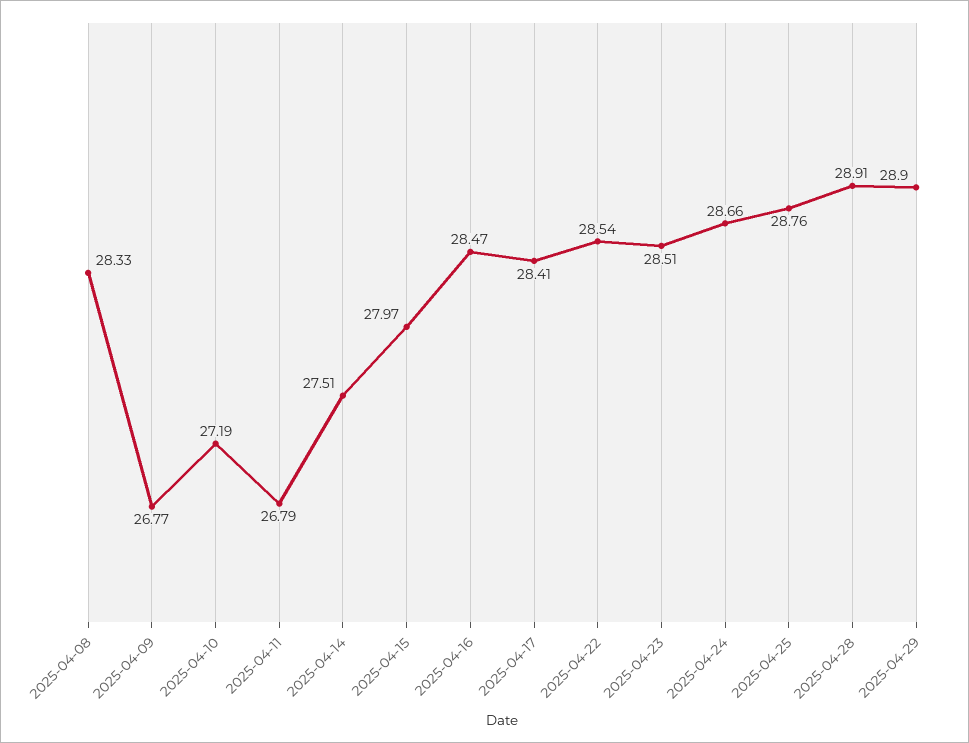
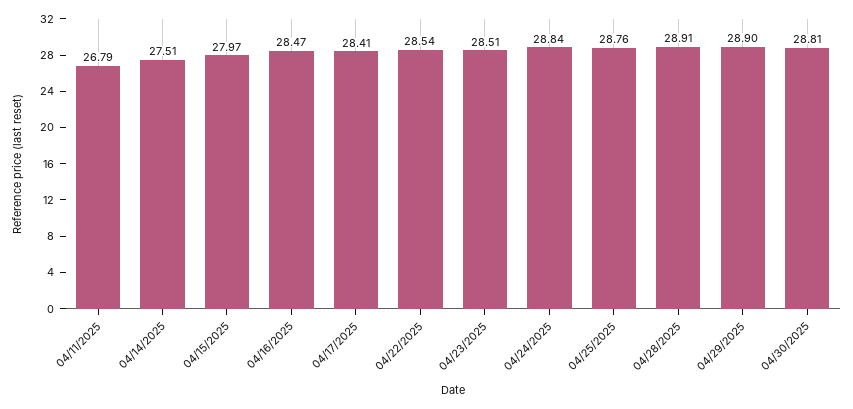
2025-04-08: 28.33 -> none
2025-04-09: 26.77 -> none
2025-04-10: 27.19 -> none
2025-04-24: 28.66 -> 28.84
04/30/2025: none -> 28.81

